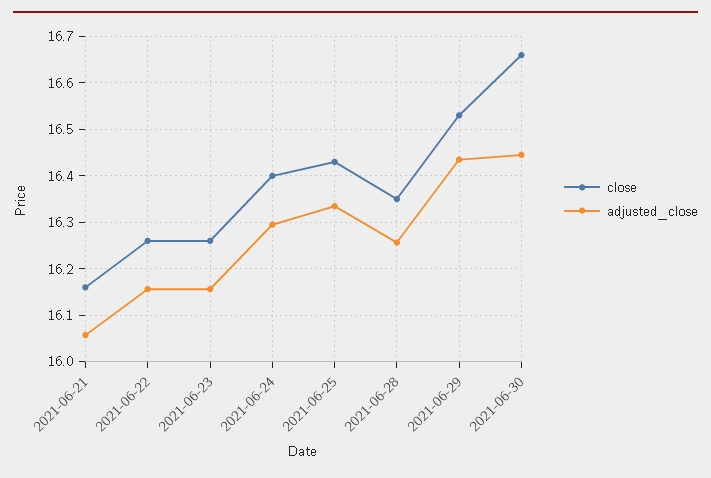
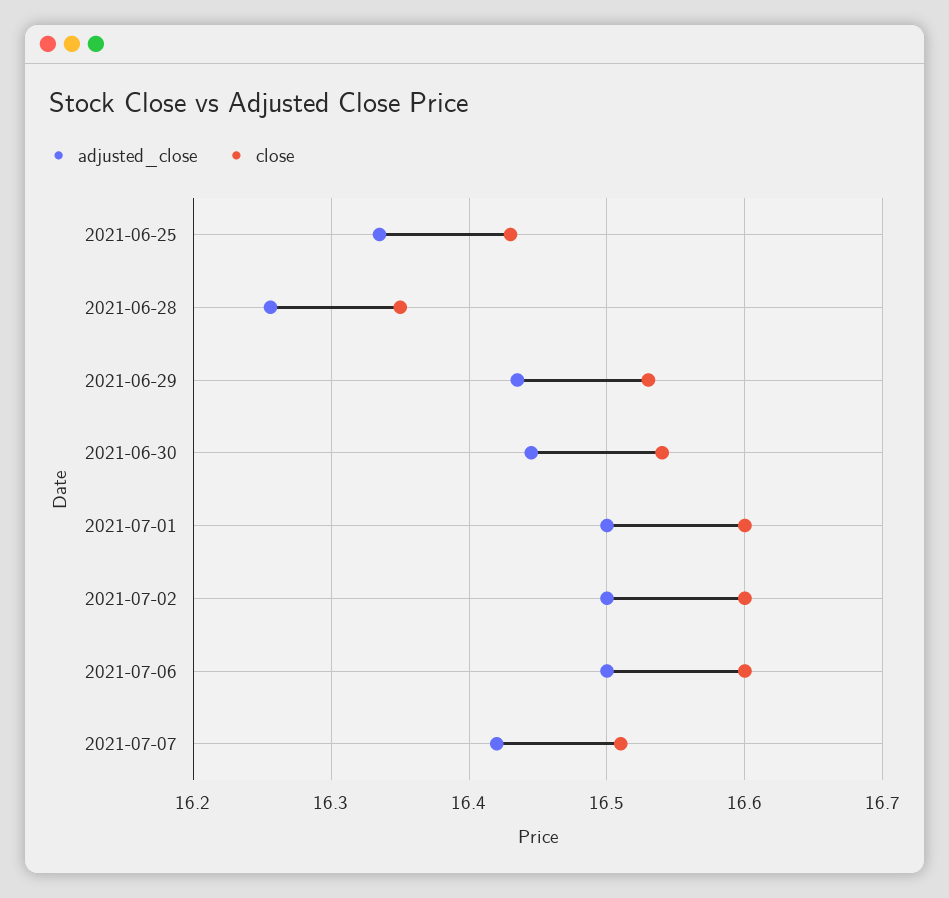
close, 2021-06-21: 16.16 -> none
adjusted_close, 2021-06-21: 16.06 -> none
close, 2021-06-22: 16.26 -> none
adjusted_close, 2021-06-22: 16.16 -> none
close, 2021-06-23: 16.26 -> none
adjusted_close, 2021-06-23: 16.16 -> none
close, 2021-06-24: 16.4 -> none
adjusted_close, 2021-06-24: 16.3 -> none
close, 2021-06-30: 16.66 -> 16.54
adjusted_close, 2021-07-01: none -> 16.5
close, 2021-07-01: none -> 16.6
adjusted_close, 2021-07-02: none -> 16.5
close, 2021-07-02: none -> 16.6
adjusted_close, 2021-07-06: none -> 16.5
close, 2021-07-06: none -> 16.6
adjusted_close, 2021-07-07: none -> 16.42
close, 2021-07-07: none -> 16.51

